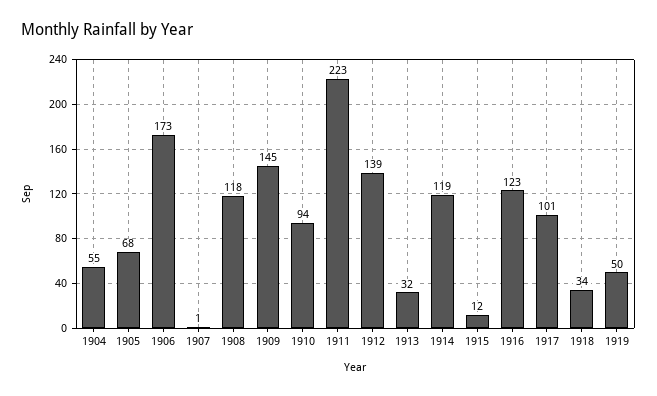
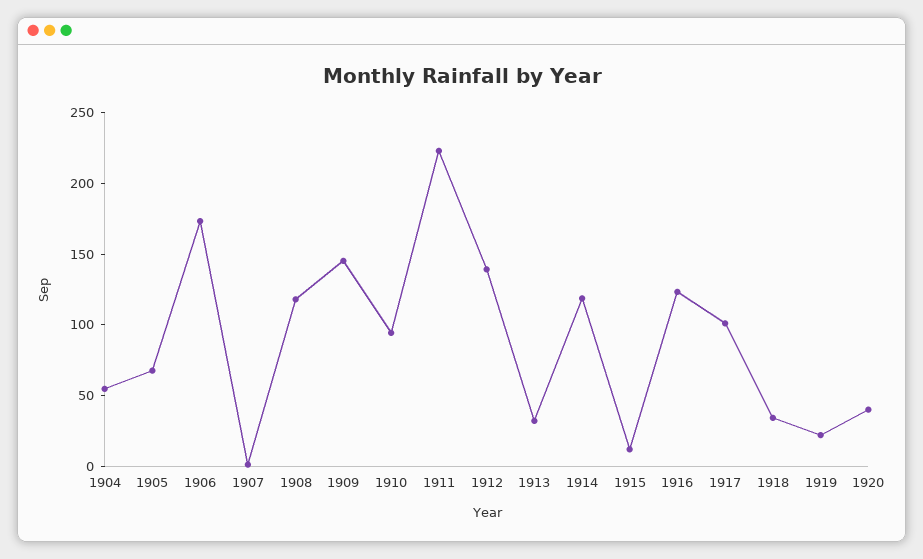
1919: 50 -> 20
1920: none -> 40

